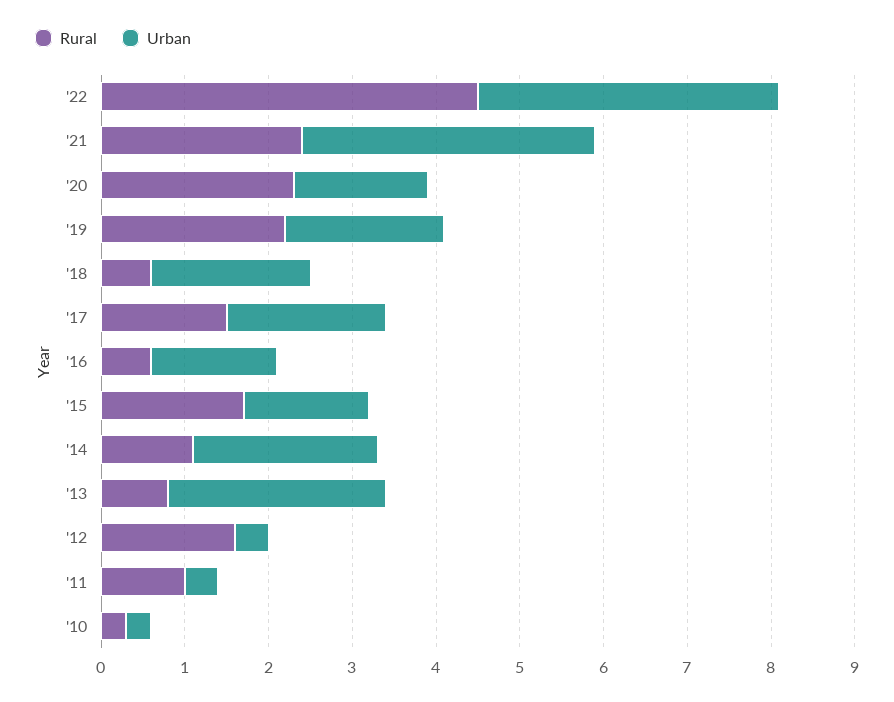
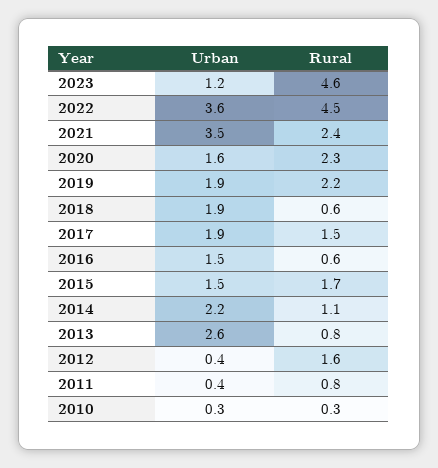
Rural, '11: 1 -> 0.8
Urban, 2023: none -> 1.2
Rural, 2023: none -> 4.6

